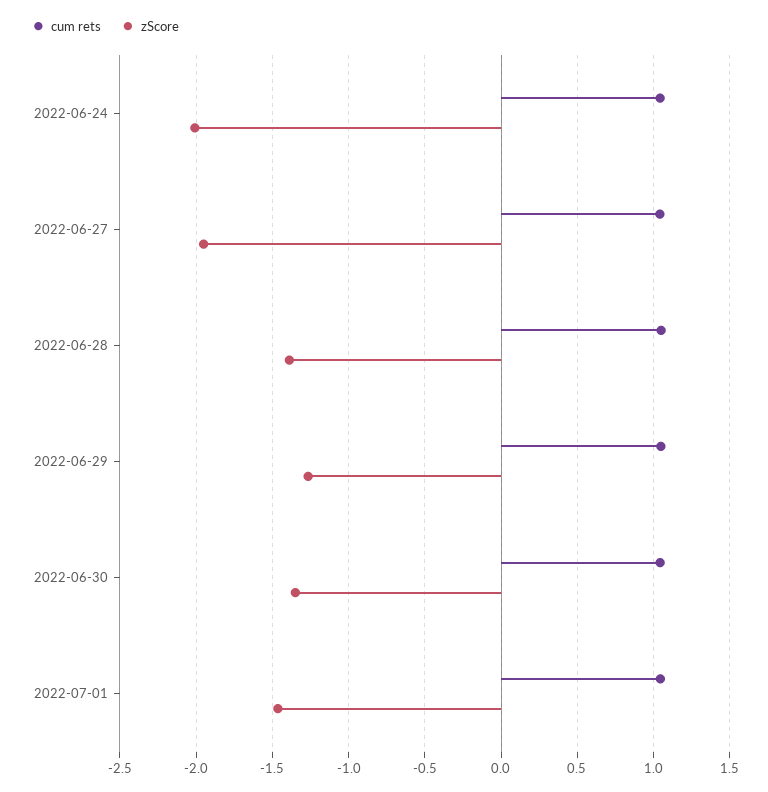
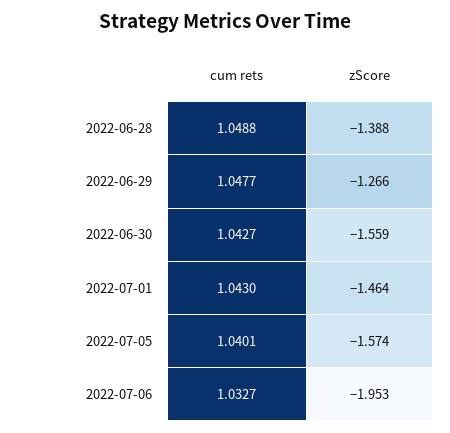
cum rets, 2022-06-24: 1.05 -> none
zScore, 2022-06-24: -2 -> none
cum rets, 2022-06-27: 1.05 -> none
zScore, 2022-06-27: -1.95 -> none
zScore, 2022-06-30: -1.35 -> -1.559
cum rets, 2022-07-05: none -> 1.0401
zScore, 2022-07-05: none -> -1.574
cum rets, 2022-07-06: none -> 1.0327
zScore, 2022-07-06: none -> -1.953

